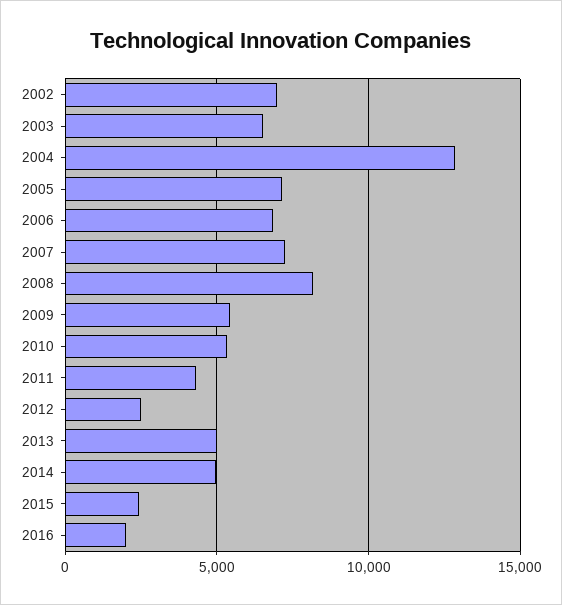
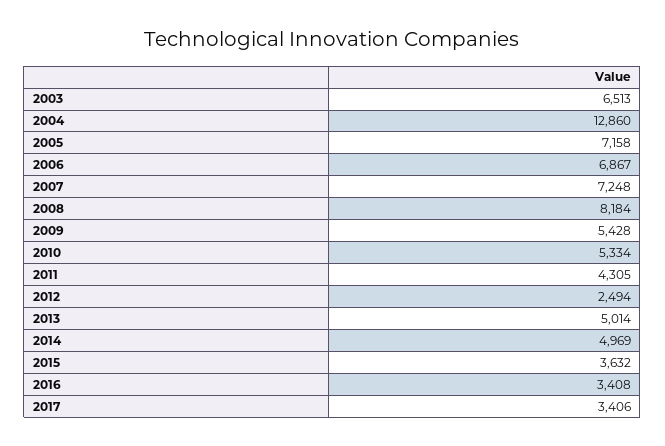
2002: 7000 -> none
2015: 2500 -> 3632
2016: 2000 -> 3408
2017: none -> 3406

